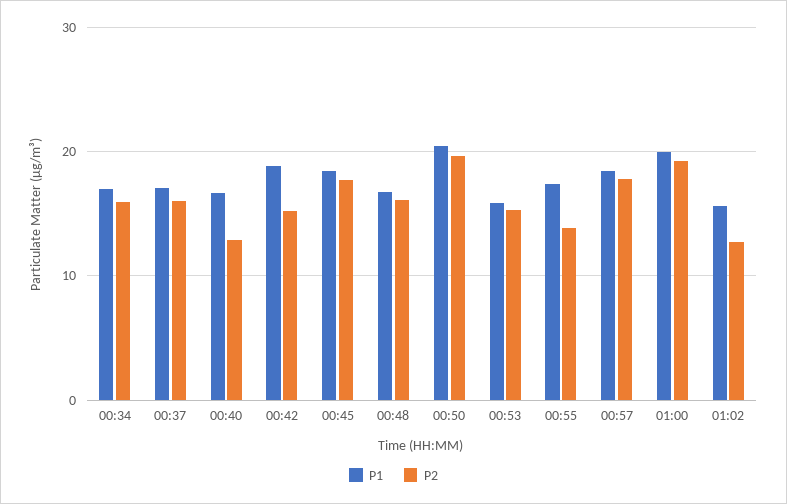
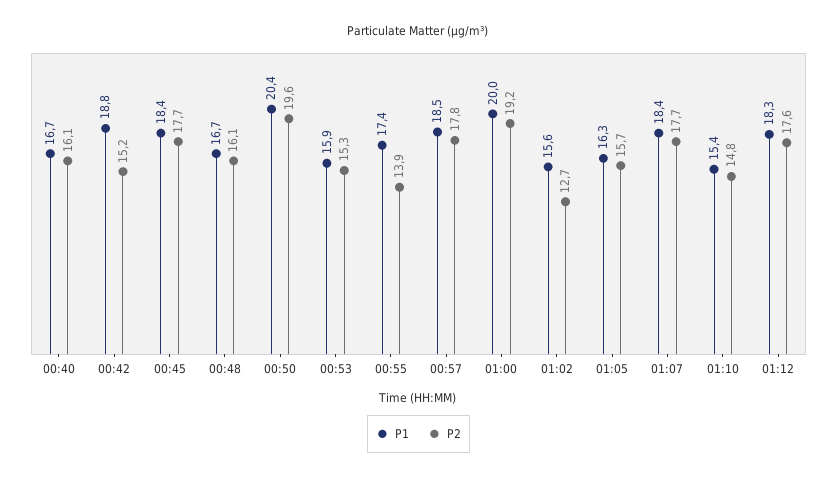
P1, 00:34: 17 -> none
P2, 00:34: 16 -> none
P1, 00:37: 17 -> none
P2, 00:37: 16 -> none
P2, 00:40: 13 -> 16.1
P1, 01:05: none -> 16.3
P2, 01:05: none -> 15.7
P1, 01:07: none -> 18.4
P2, 01:07: none -> 17.7
P1, 01:10: none -> 15.4
P2, 01:10: none -> 14.8
P1, 01:12: none -> 18.3
P2, 01:12: none -> 17.6

